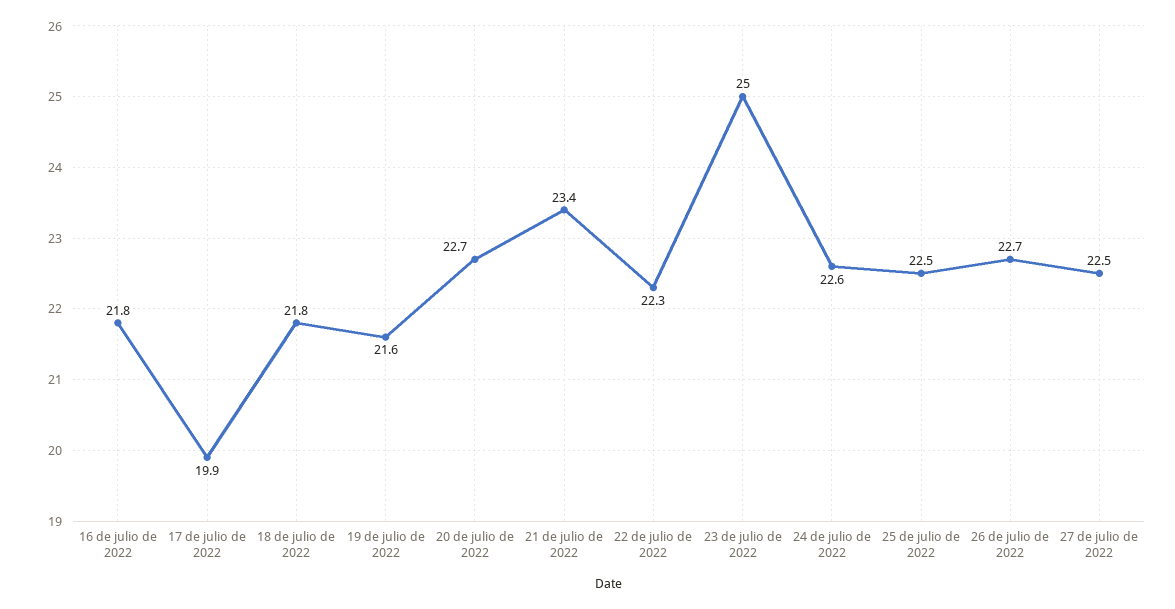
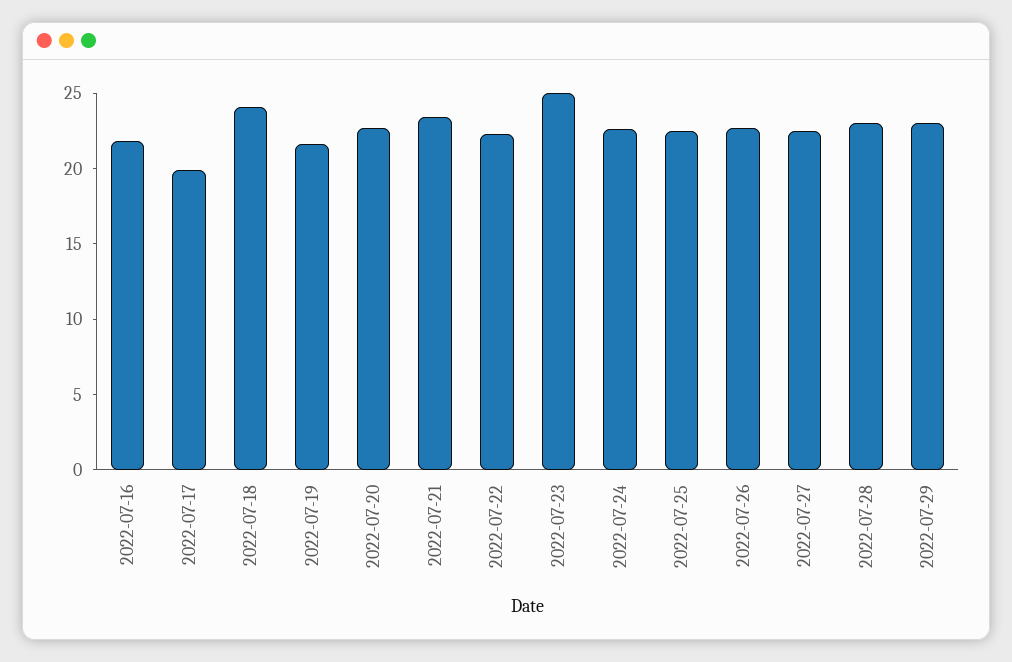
18 de julio de 2022: 21.8 -> 24
2022-07-28: none -> 23
2022-07-29: none -> 23

